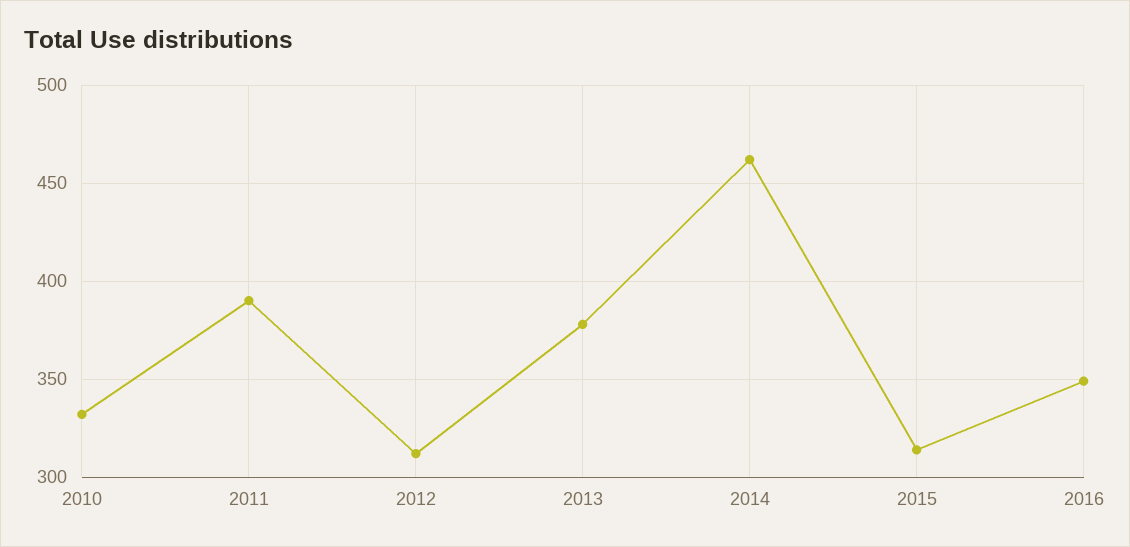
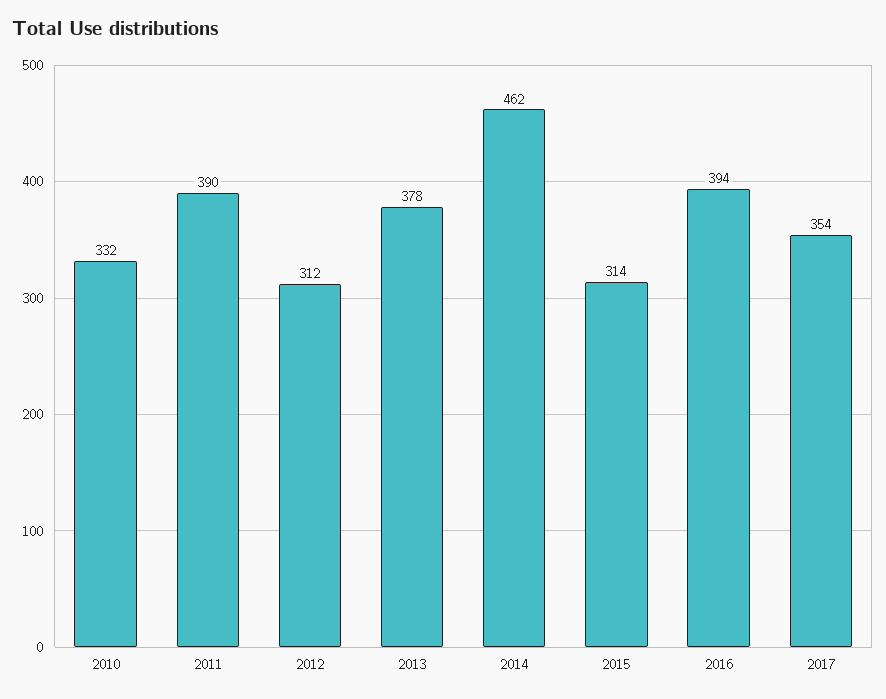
2016: 350 -> 394
2017: none -> 354

